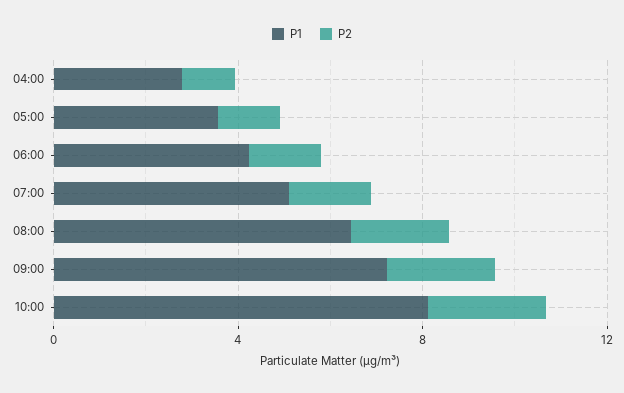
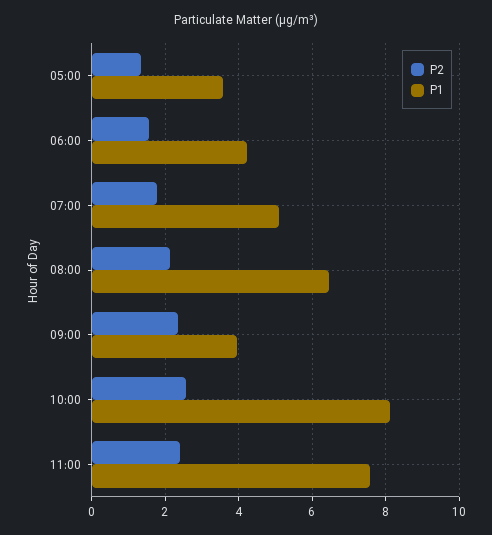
P1, 04:00: 3 -> none
P2, 04:00: 1 -> none
P1, 09:00: 7 -> 4
P2, 11:00: none -> 2.4
P1, 11:00: none -> 7.6

